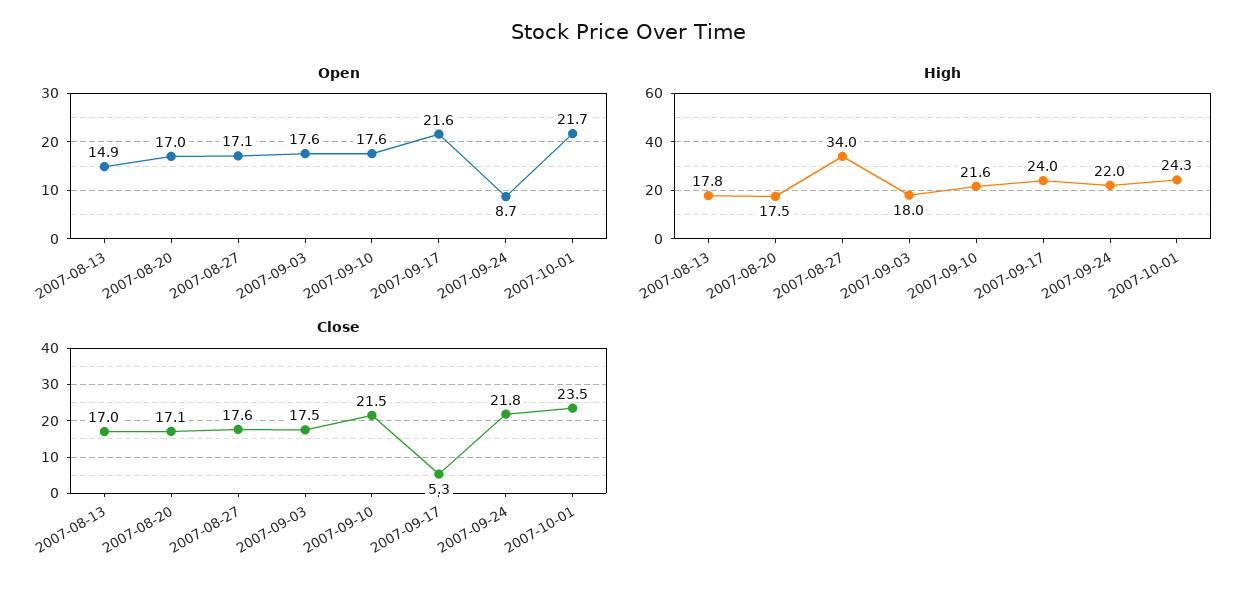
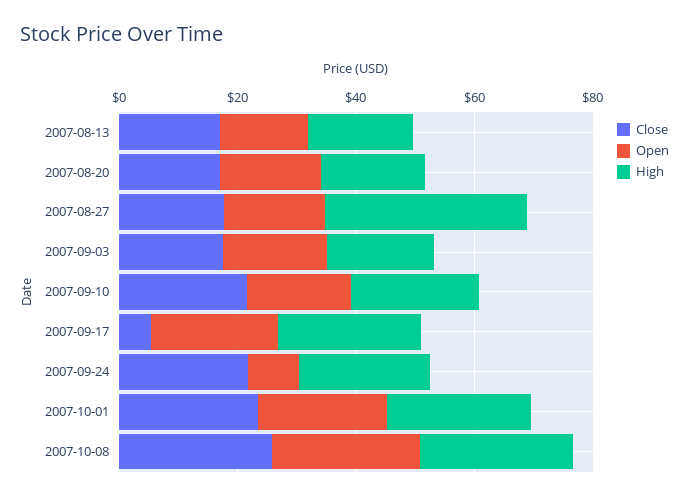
Close, 2007-10-08: none -> 25
Open, 2007-10-08: none -> 25
High, 2007-10-08: none -> 25

